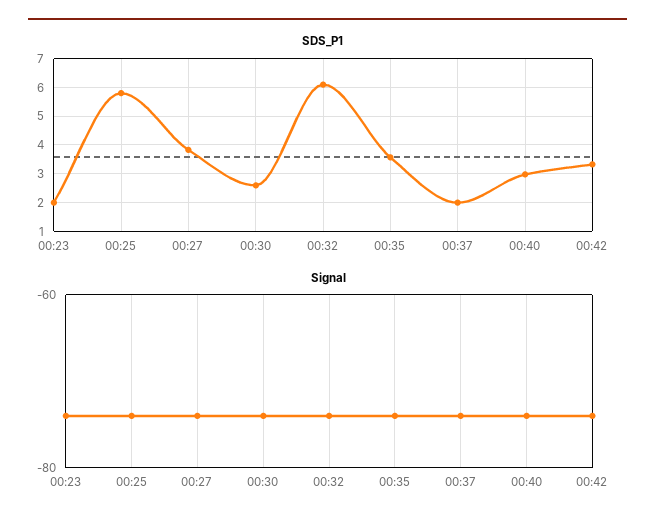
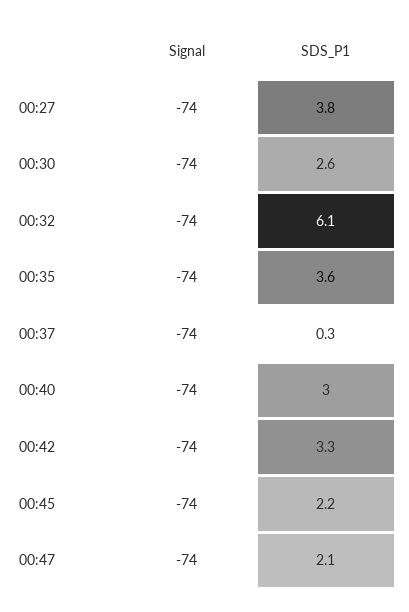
SDS_P1, 00:23: 2 -> none
SDS_P1, 00:25: 5.75 -> none
SDS_P1, 00:37: 2 -> 0.3
Signal, 00:23: -75 -> none
Signal, 00:25: -75 -> none
Signal, 00:45: none -> -74
SDS_P1, 00:45: none -> 2.2
Signal, 00:47: none -> -74
SDS_P1, 00:47: none -> 2.1

